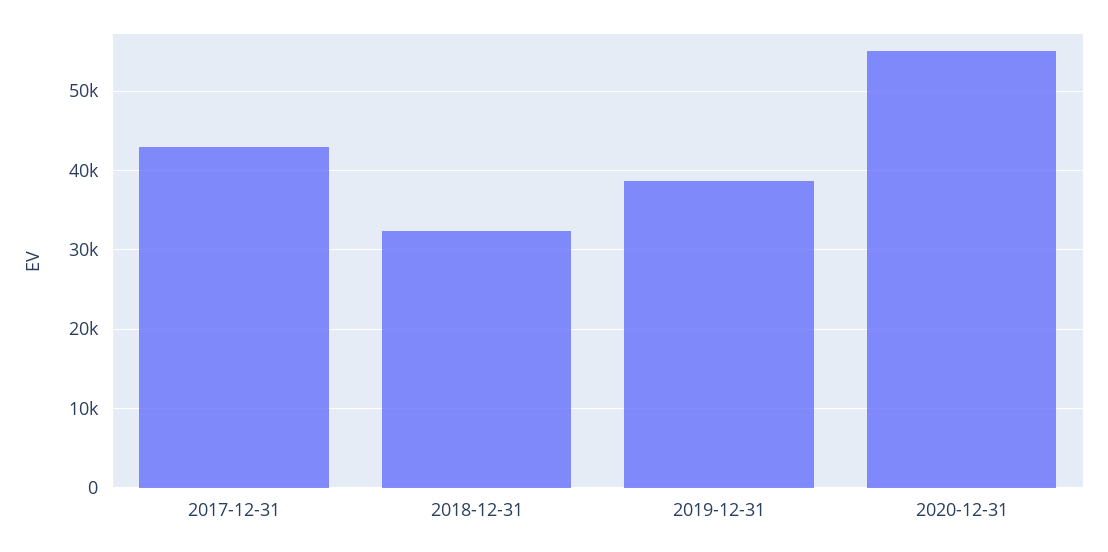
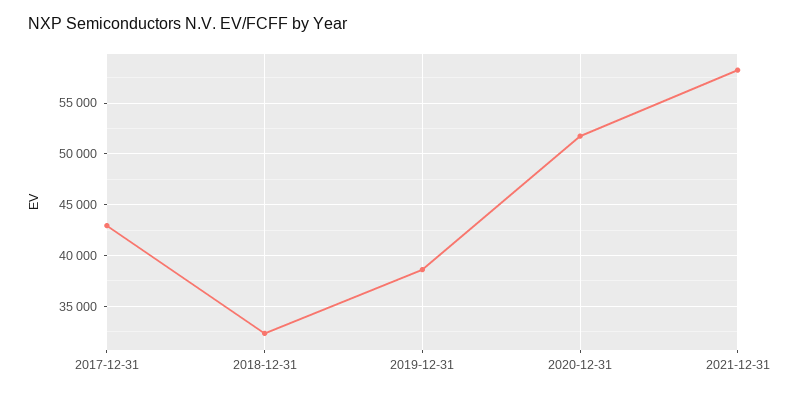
2020-12-31: 55000 -> 52000
2021-12-31: none -> 58000

